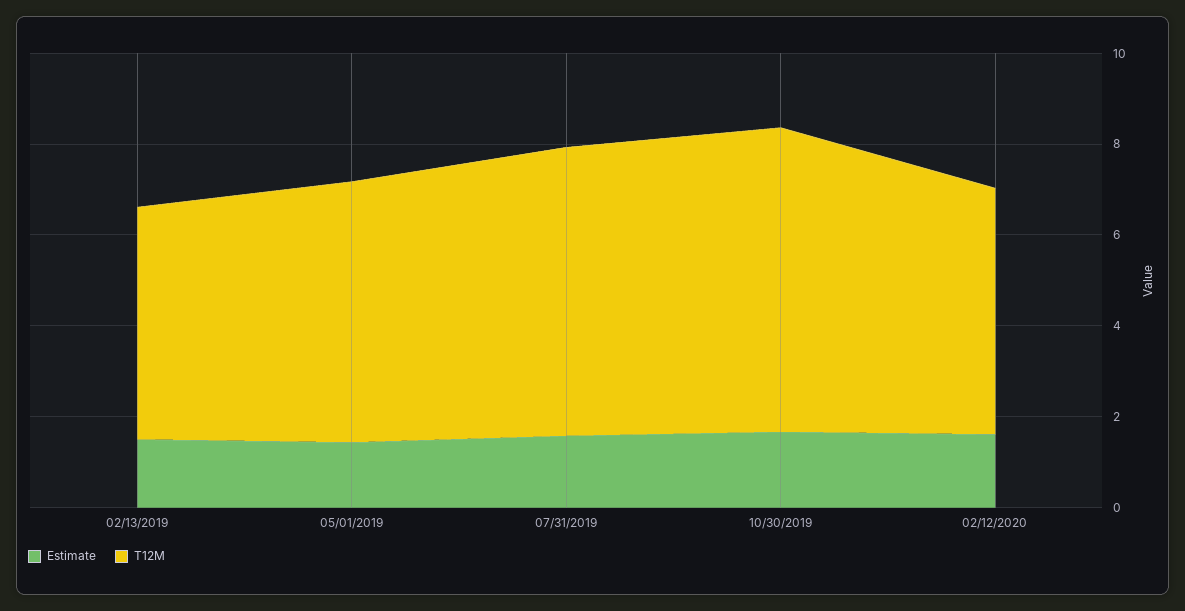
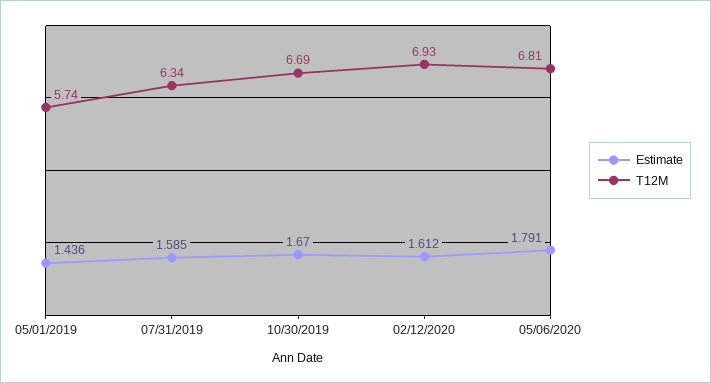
Estimate, 02/13/2019: 1.5 -> none
T12M, 02/13/2019: 5 -> none
T12M, 02/12/2020: 5.5 -> 6.93
Estimate, 05/06/2020: none -> 1.791
T12M, 05/06/2020: none -> 6.81

